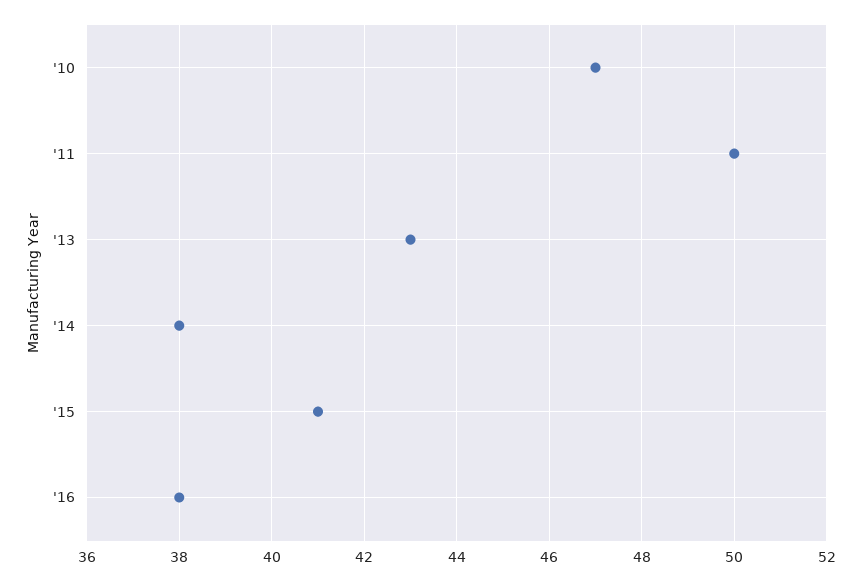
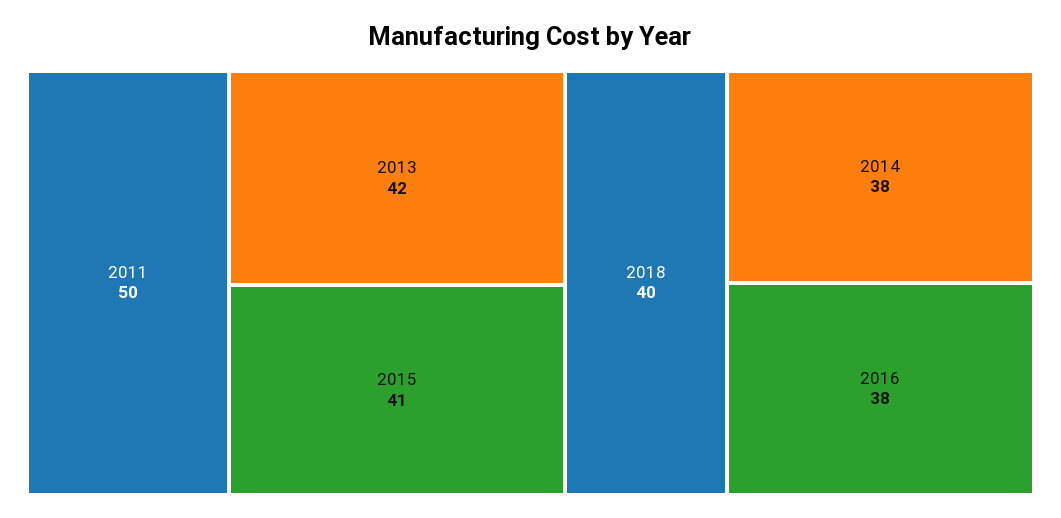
'10: 47 -> none
'13: 43 -> 42
2018: none -> 40

